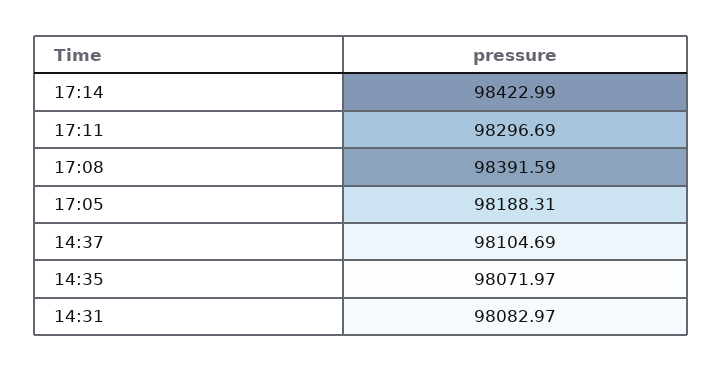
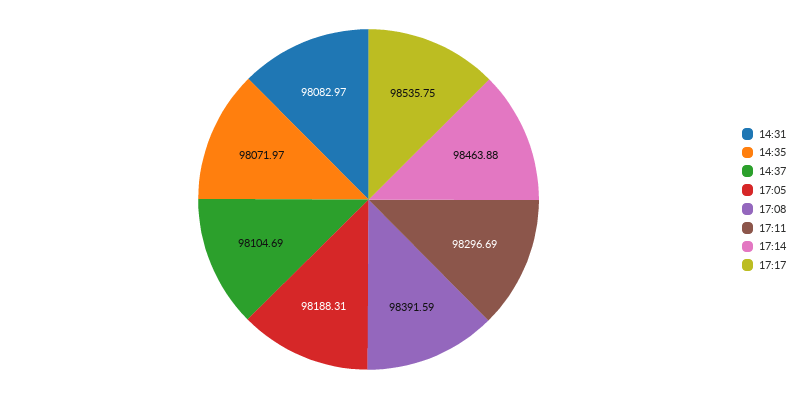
17:14: 98422.99 -> 98463.88
17:17: none -> 98535.75

